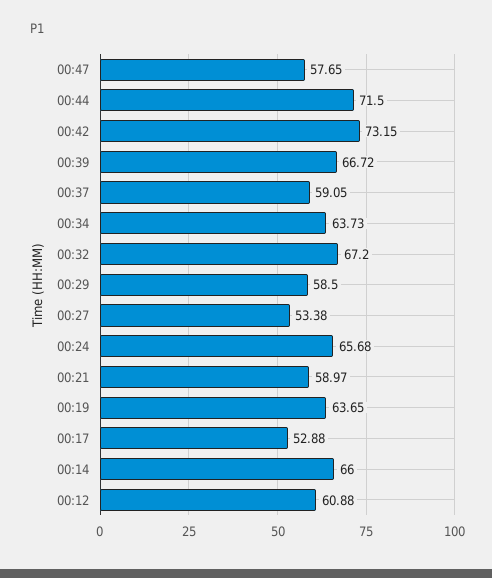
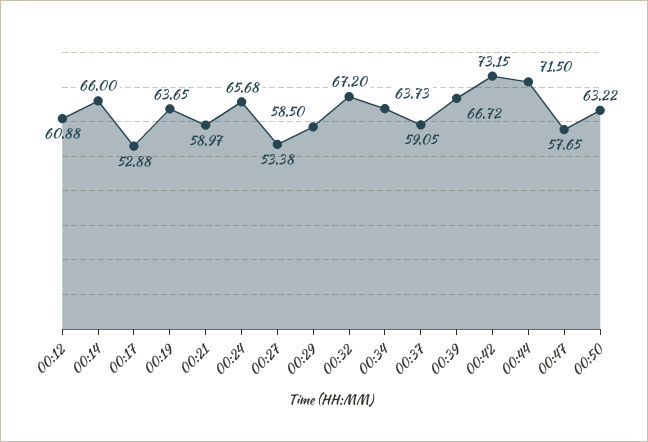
00:50: none -> 63.22

